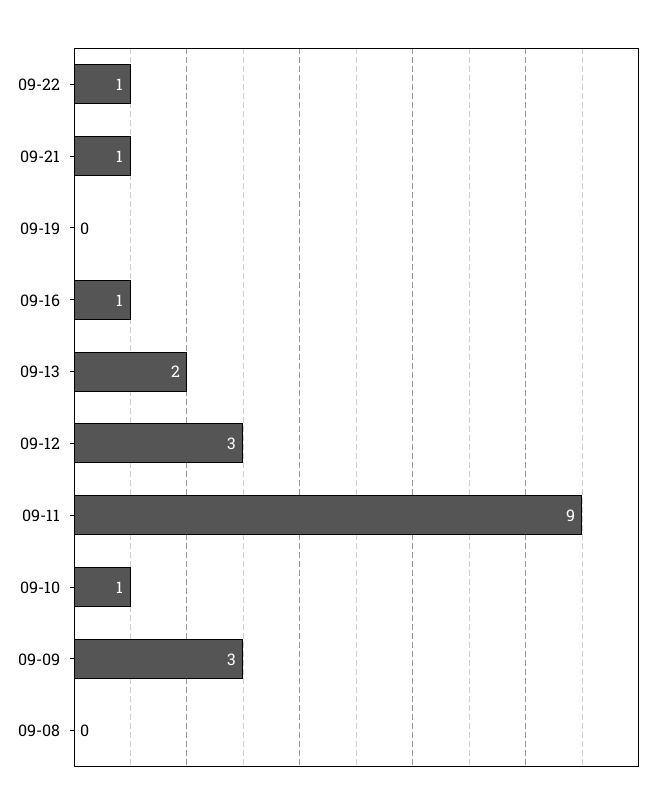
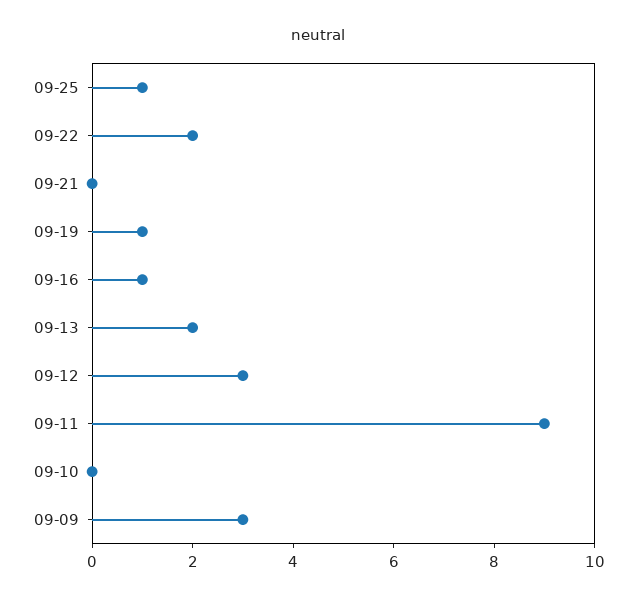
09-22: 1 -> 2
09-21: 1 -> 0
09-19: 0 -> 1
09-10: 1 -> 0
09-08: 0 -> none
09-25: none -> 1

